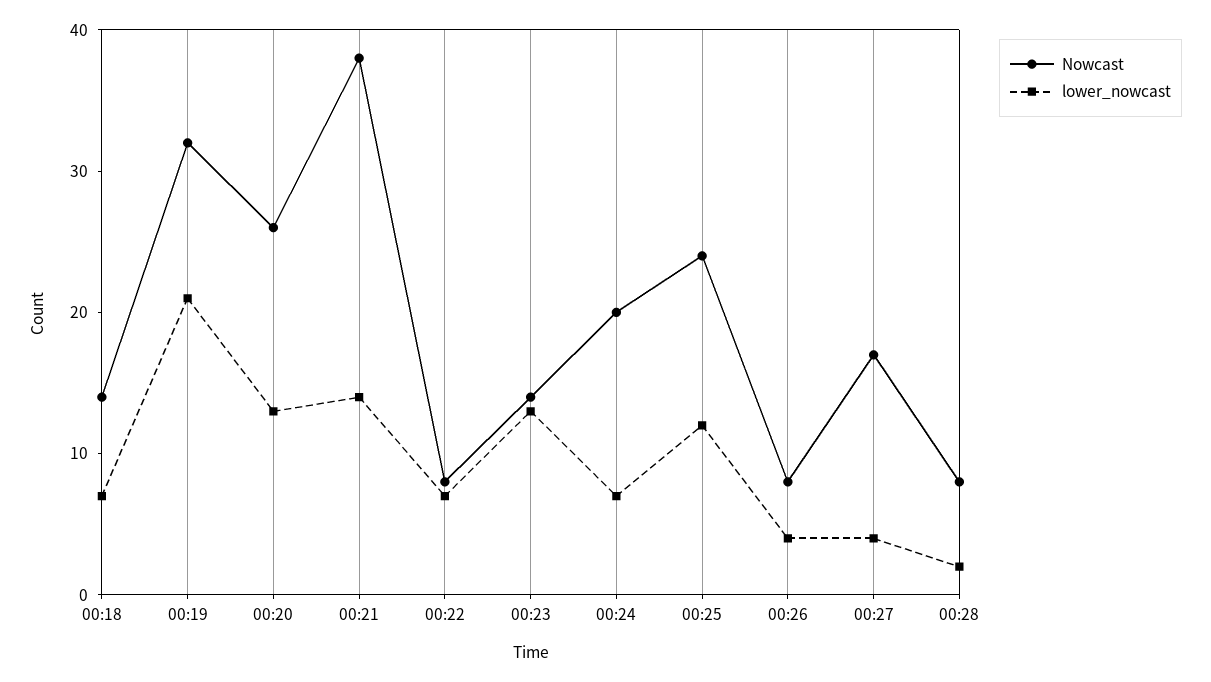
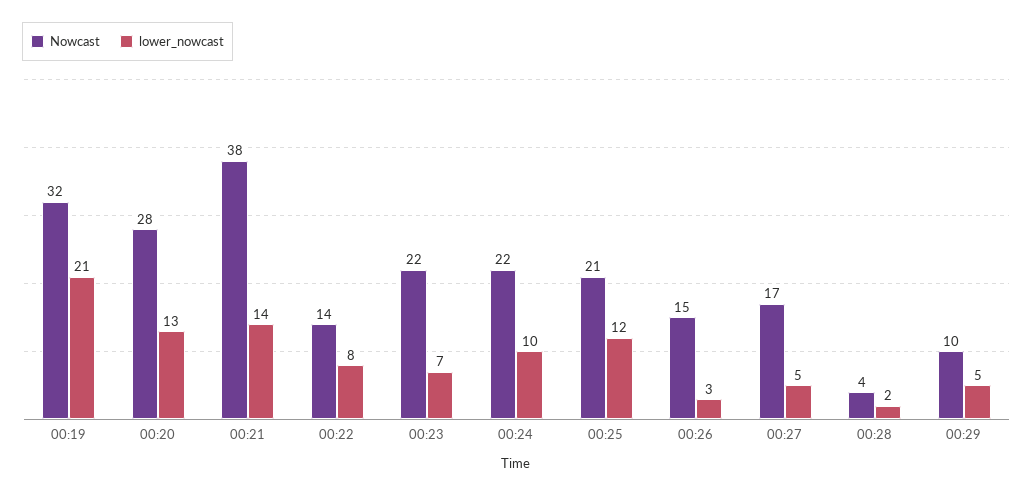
Nowcast, 00:18: 14 -> none
lower_nowcast, 00:18: 7 -> none
Nowcast, 00:20: 26 -> 28
Nowcast, 00:22: 8 -> 14
lower_nowcast, 00:22: 7 -> 8
Nowcast, 00:23: 14 -> 22
lower_nowcast, 00:23: 13 -> 7
Nowcast, 00:24: 20 -> 22
lower_nowcast, 00:24: 7 -> 10
Nowcast, 00:25: 24 -> 21
Nowcast, 00:26: 8 -> 15
lower_nowcast, 00:26: 4 -> 3
lower_nowcast, 00:27: 4 -> 5
Nowcast, 00:28: 8 -> 4
Nowcast, 00:29: none -> 10
lower_nowcast, 00:29: none -> 5

